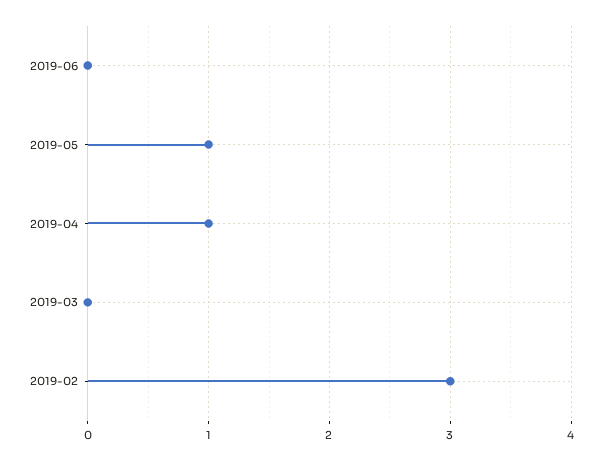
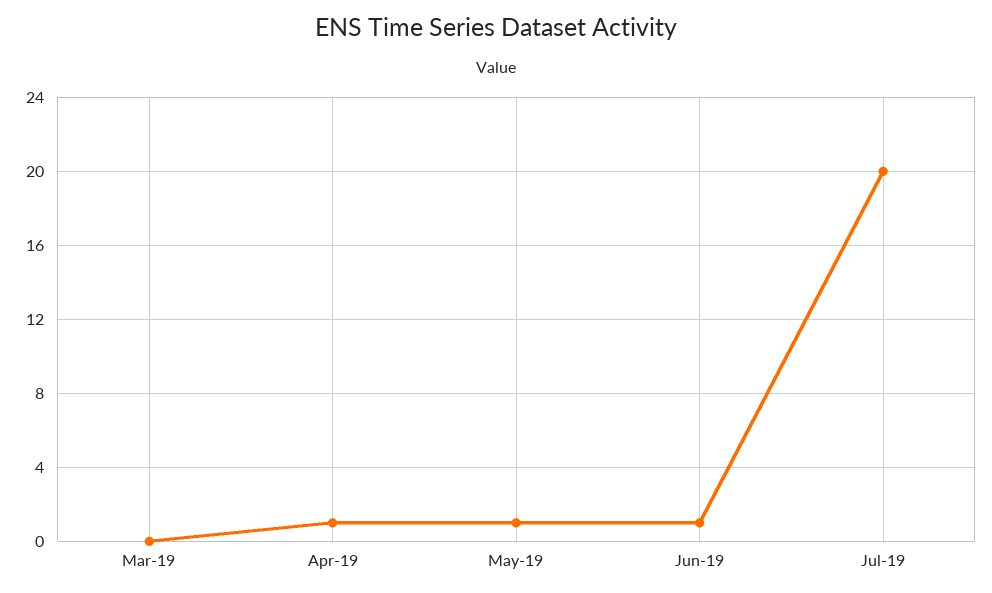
2019-06: 0 -> 1
2019-02: 3 -> none
Jul-19: none -> 20

